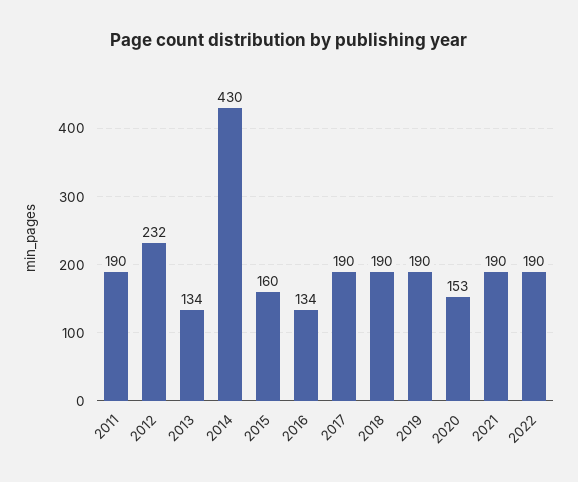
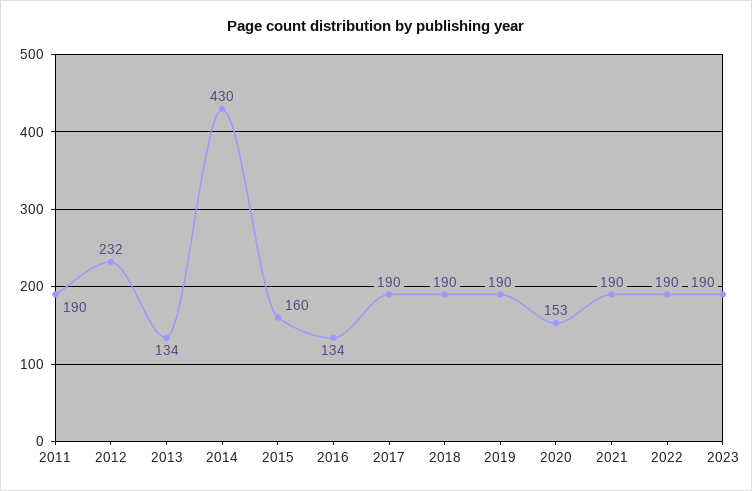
2023: none -> 190

